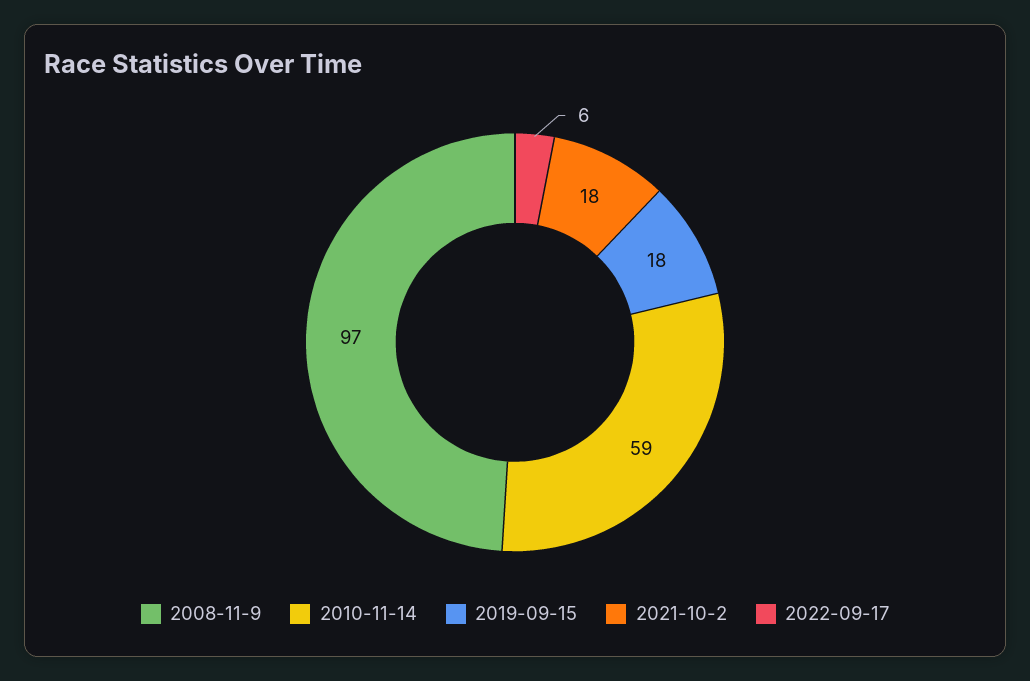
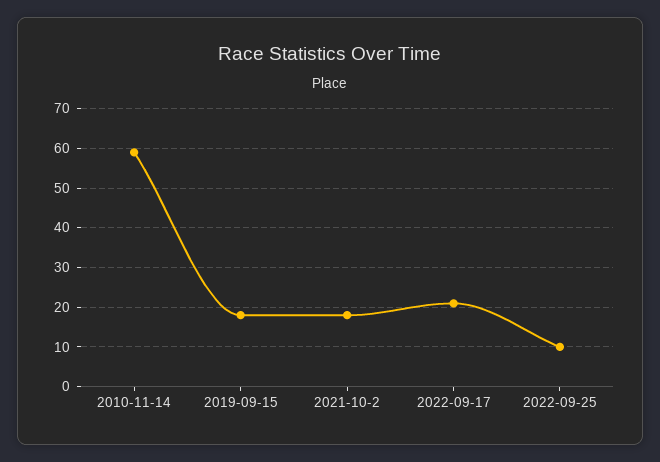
2008-11-9: 97 -> none
2022-09-17: 6 -> 20
2022-09-25: none -> 10

